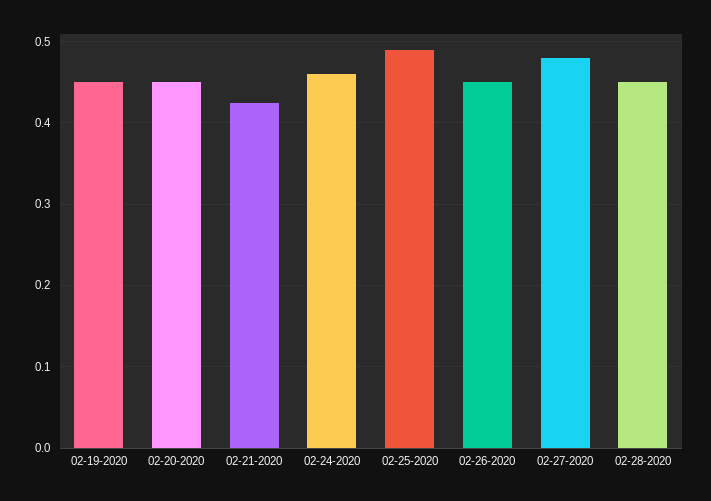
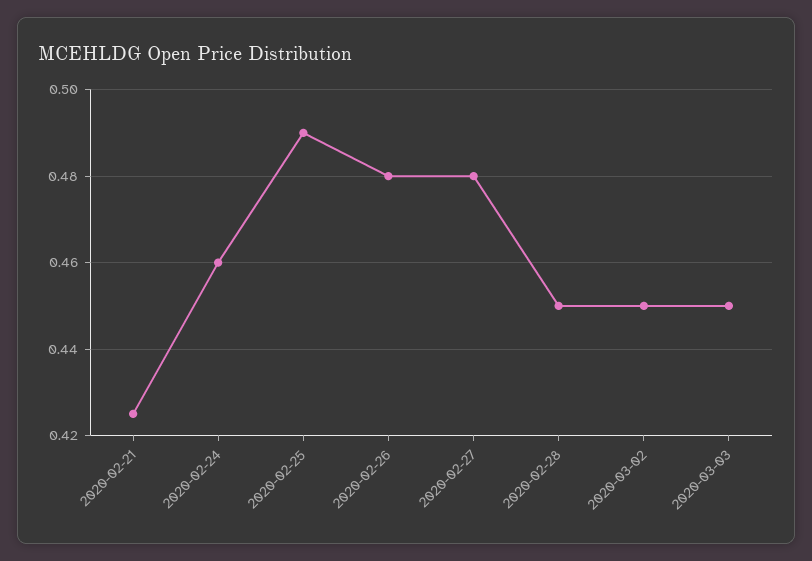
02-19-2020: 0.45 -> none
02-20-2020: 0.45 -> none
02-26-2020: 0.45 -> 0.48
2020-03-02: none -> 0.45
2020-03-03: none -> 0.45

